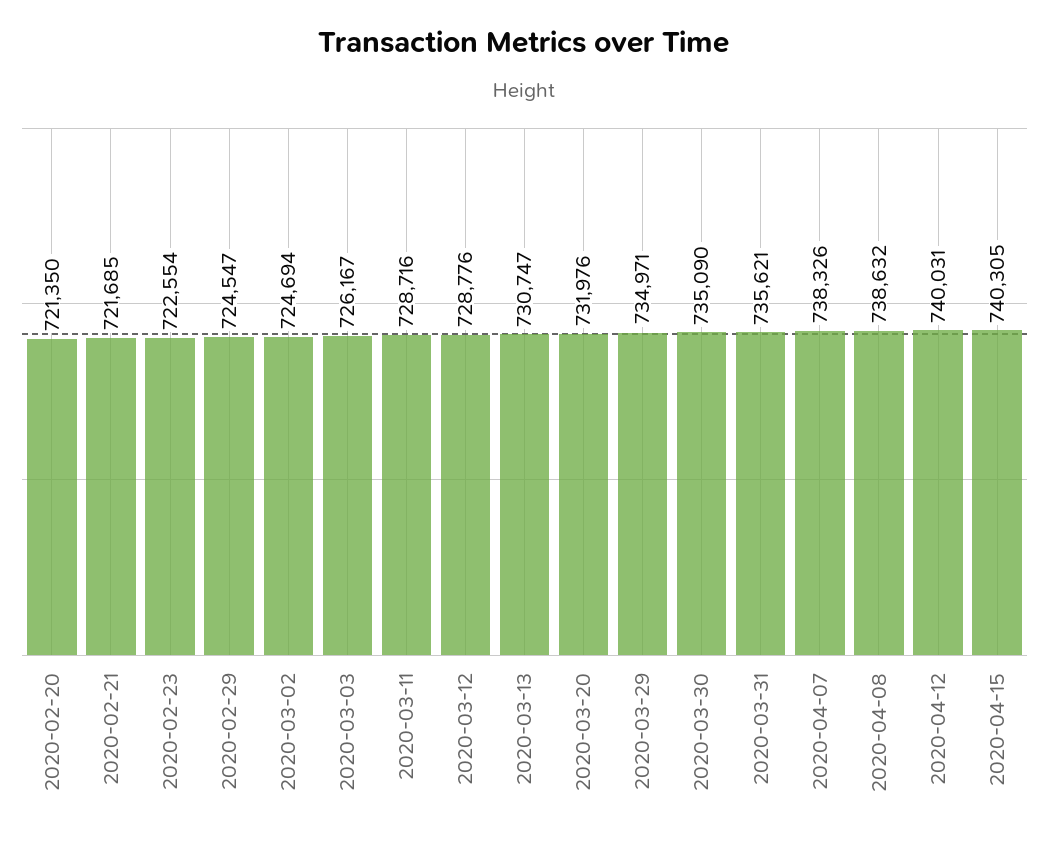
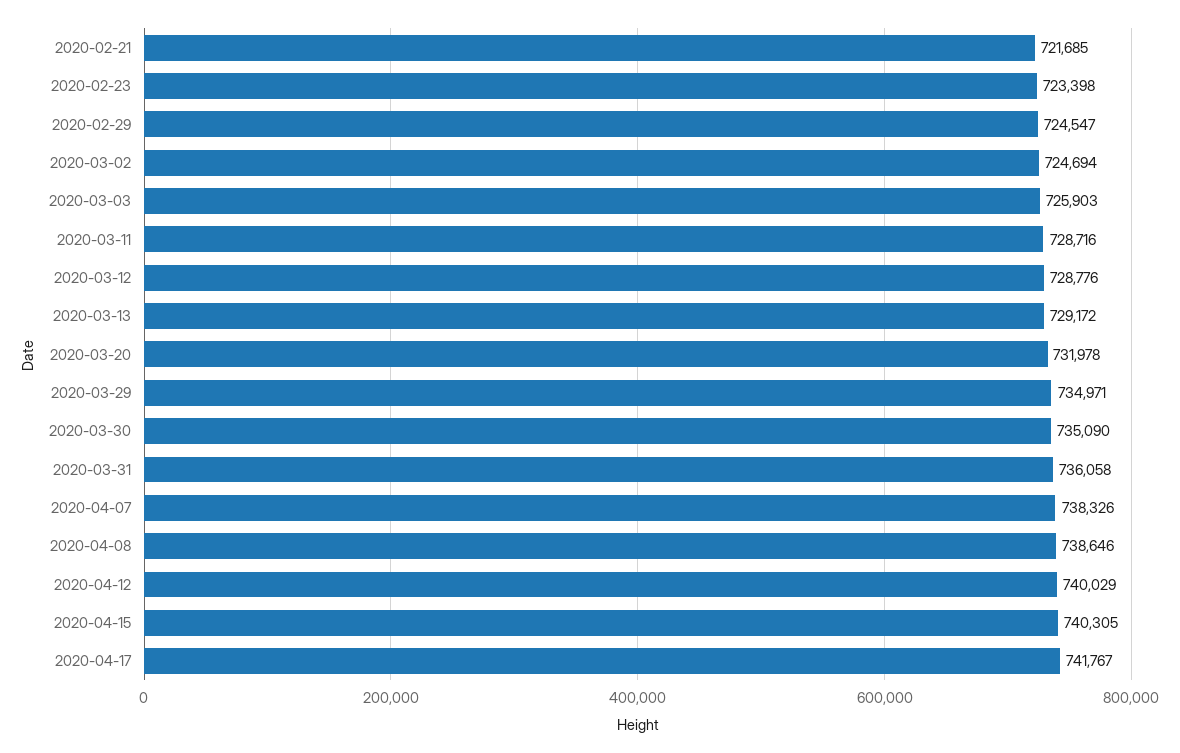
2020-02-20: 721350 -> none
2020-02-23: 722554 -> 723398
2020-03-03: 726167 -> 725903
2020-03-13: 730747 -> 729172
2020-03-20: 731976 -> 731978
2020-03-31: 735621 -> 736058
2020-04-08: 738632 -> 738646
2020-04-12: 740031 -> 740029
2020-04-17: none -> 741767

